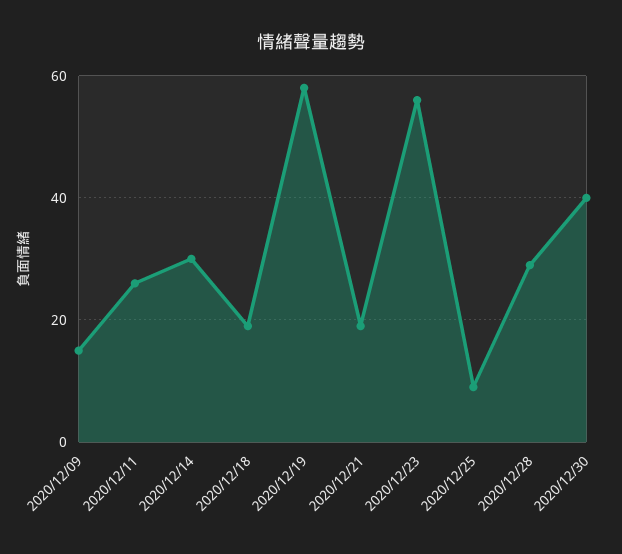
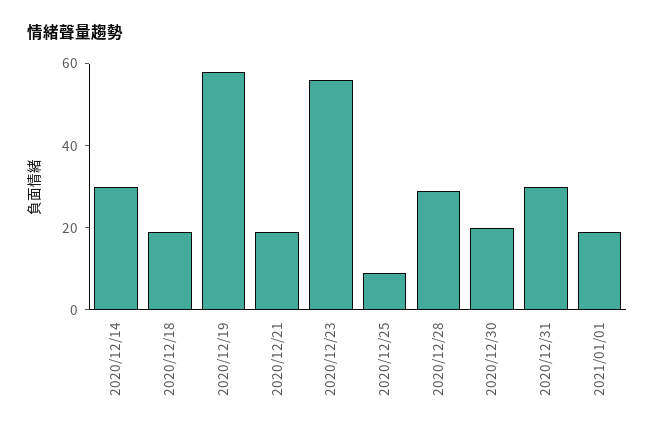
2020/12/09: 15 -> none
2020/12/11: 25 -> none
2020/12/30: 40 -> 20
2020/12/31: none -> 30
2021/01/01: none -> 20

